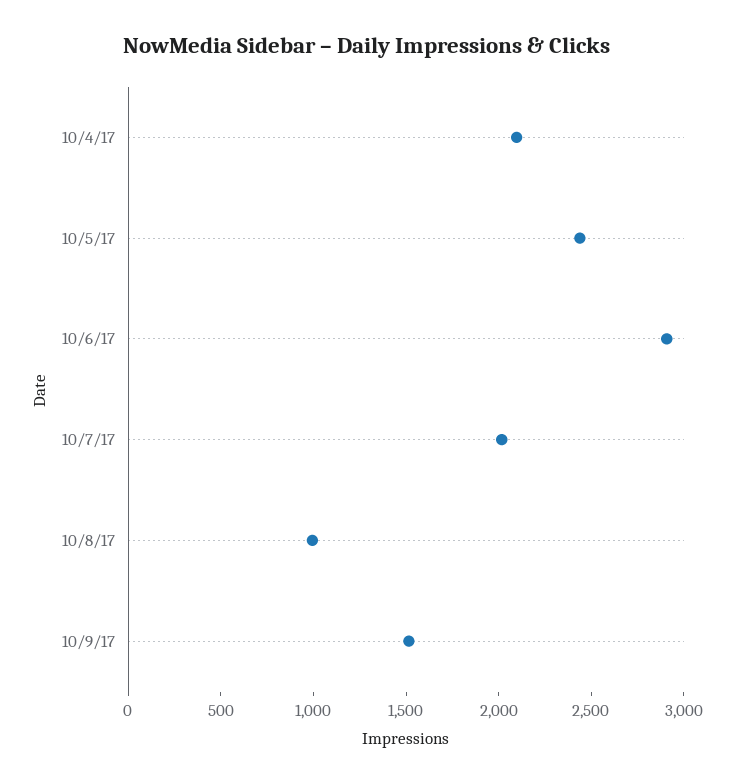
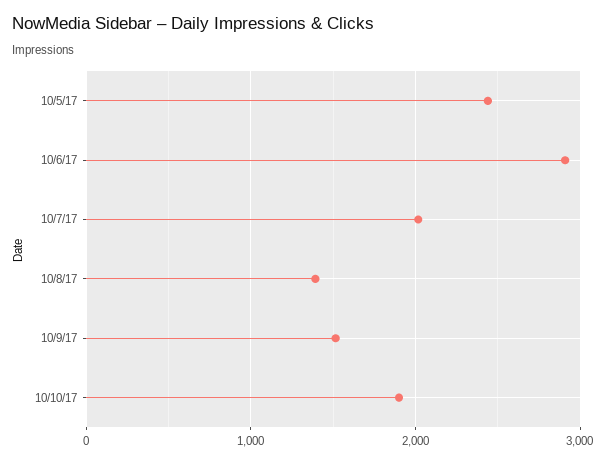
10/4/17: 2100 -> none
10/8/17: 1000 -> 1400
10/10/17: none -> 1900

